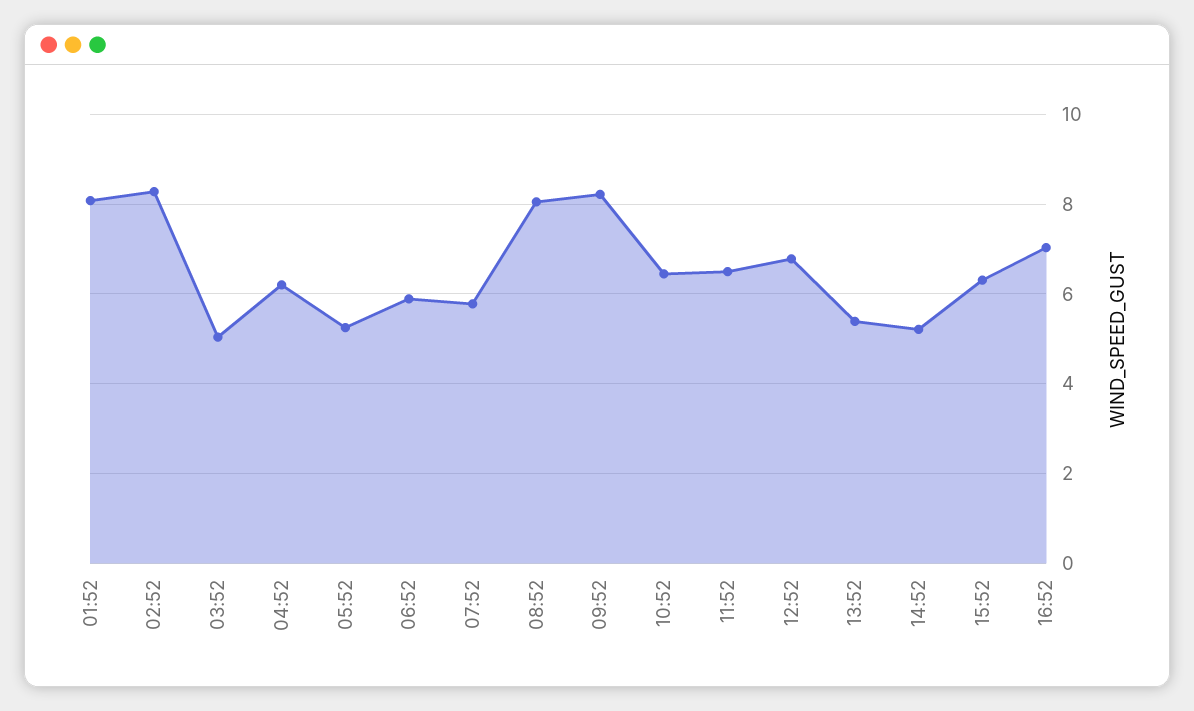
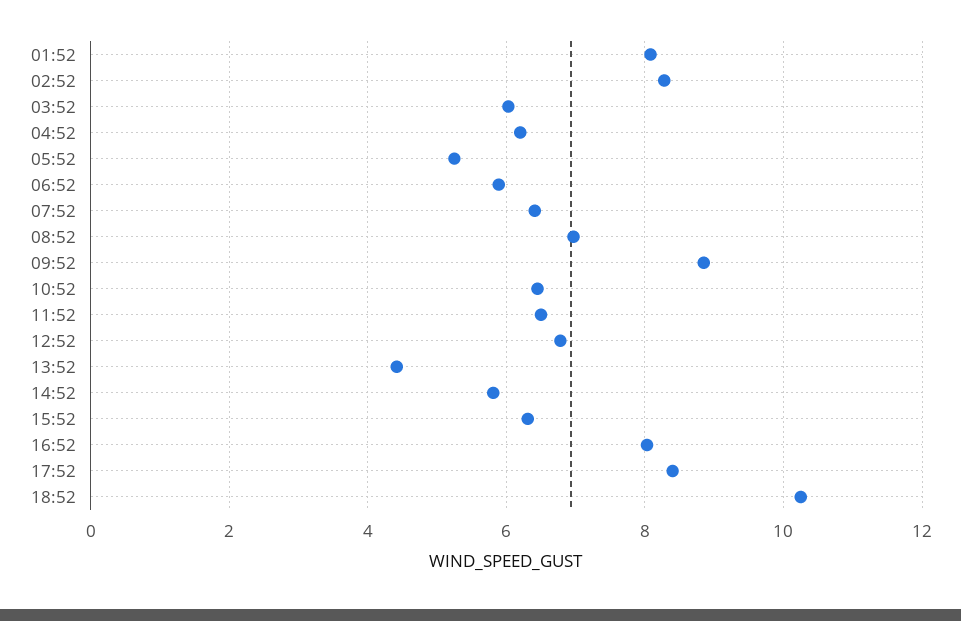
03:52: 5 -> 6
07:52: 5.8 -> 6.4
08:52: 8 -> 7
09:52: 8.2 -> 8.8
13:52: 5.4 -> 4.4
14:52: 5.2 -> 5.8
16:52: 7 -> 8
17:52: none -> 8.4
18:52: none -> 10.2

